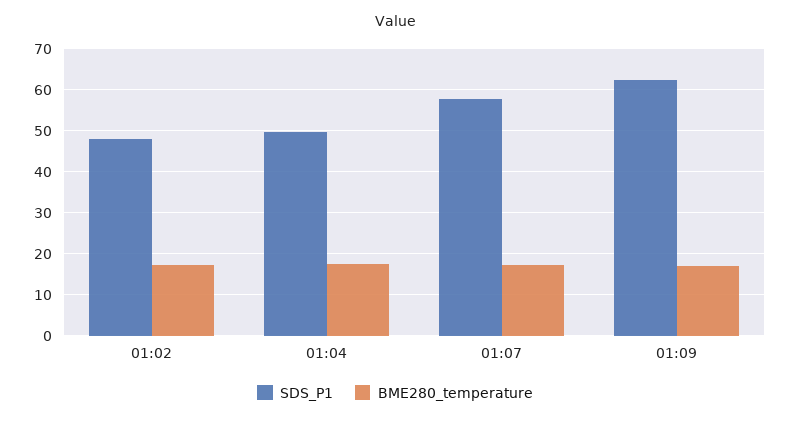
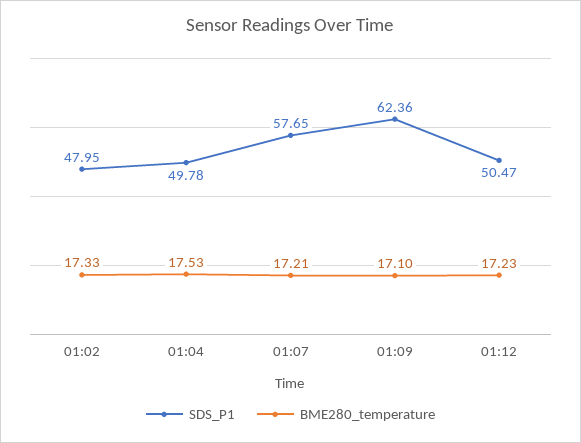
SDS_P1, 01:12: none -> 50.47
BME280_temperature, 01:12: none -> 17.23

